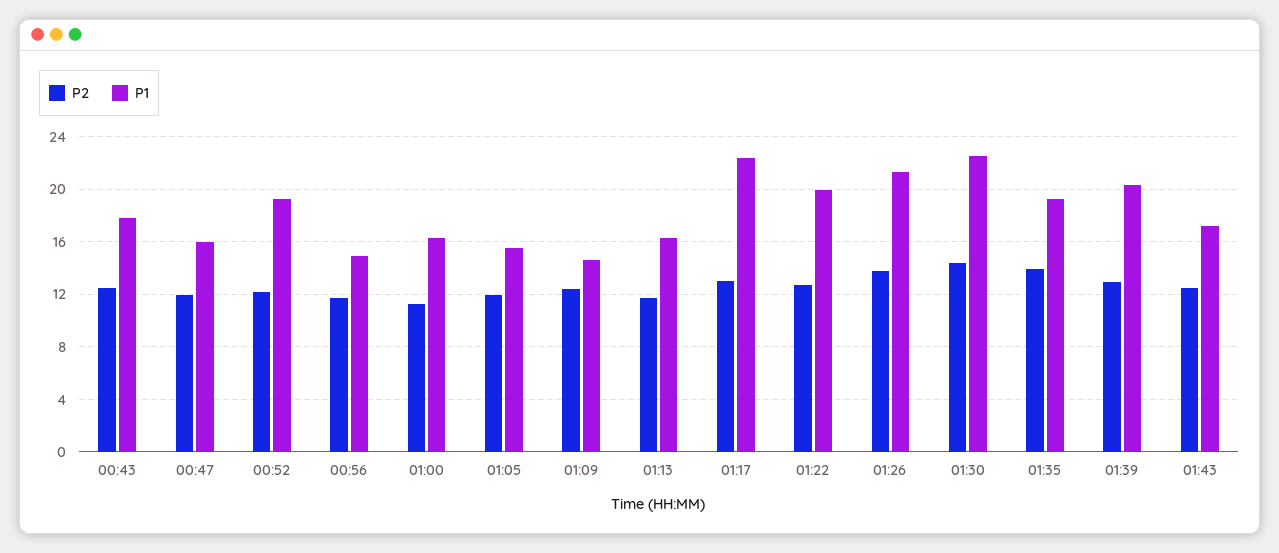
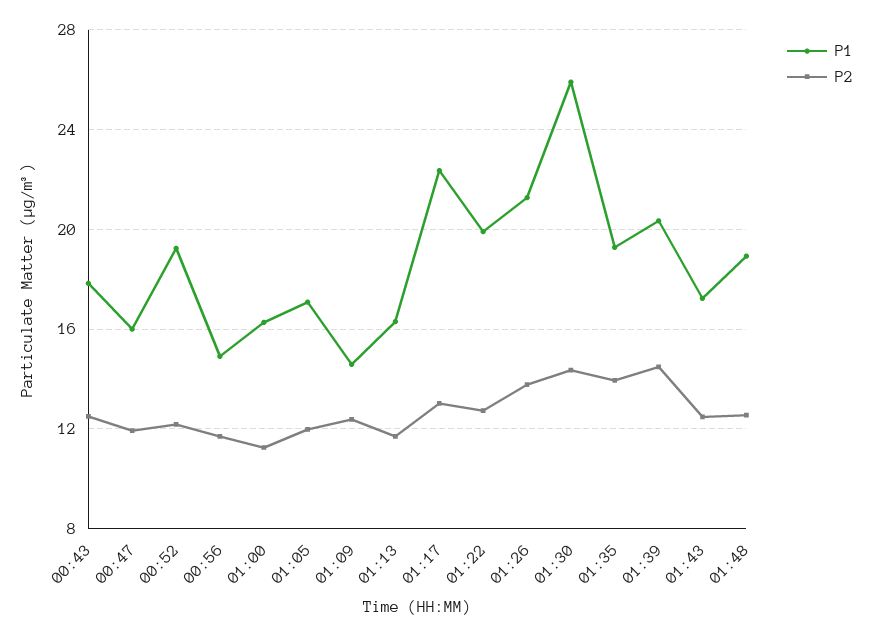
P1, 01:05: 15.5 -> 17
P1, 01:30: 22.5 -> 26
P2, 01:39: 13 -> 14.5
P1, 01:48: none -> 19
P2, 01:48: none -> 12.5

